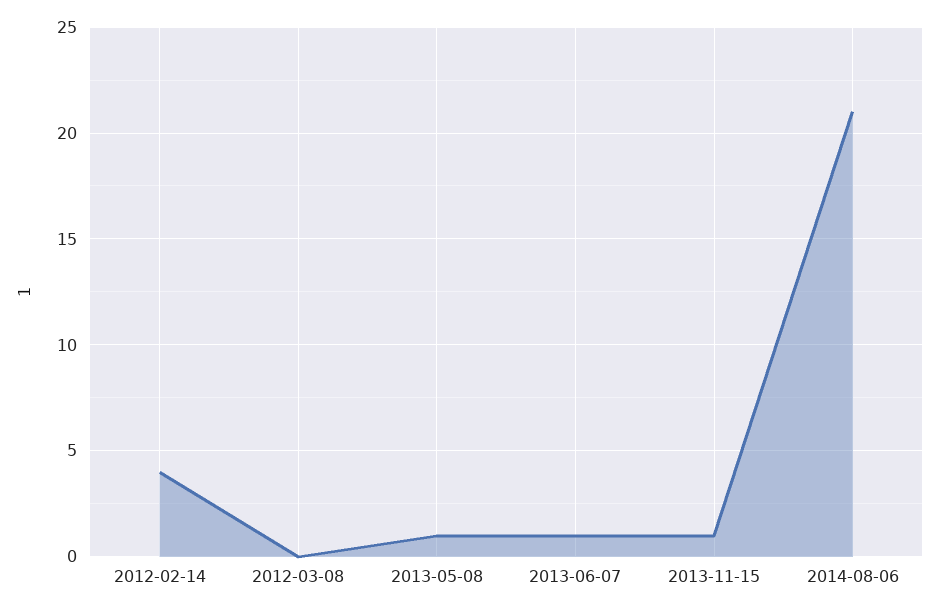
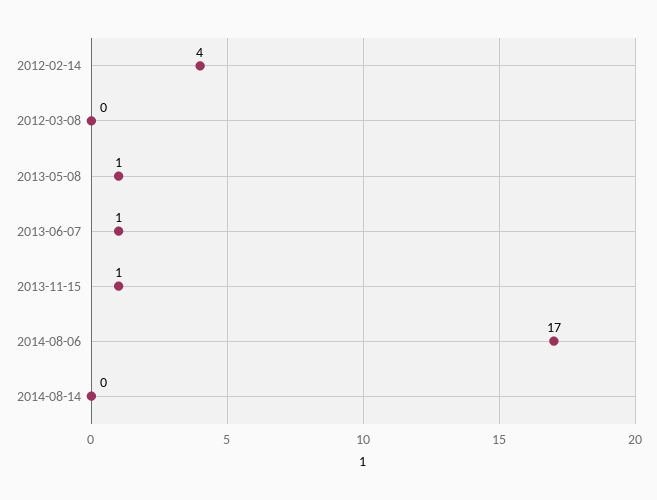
2014-08-06: 21 -> 17
2014-08-14: none -> 0

